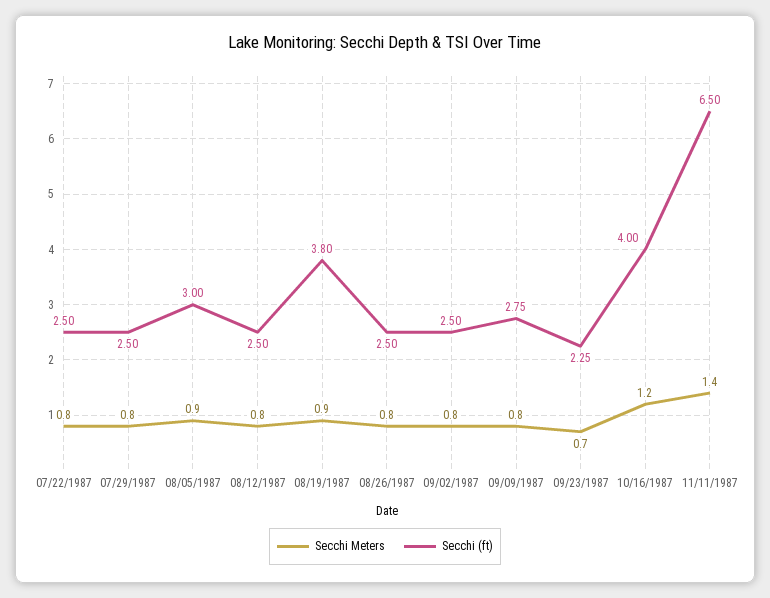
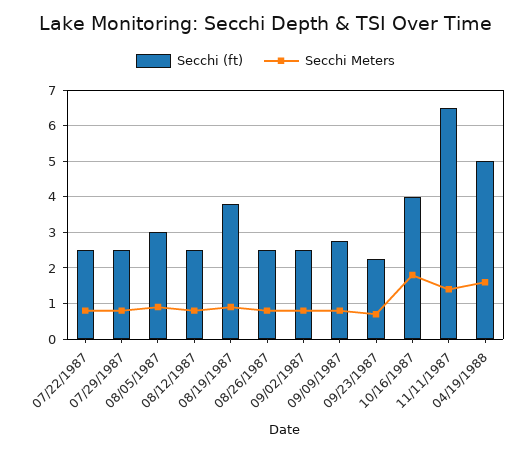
Secchi Meters, 10/16/1987: 1.2 -> 1.8
Secchi (ft), 04/19/1988: none -> 5
Secchi Meters, 04/19/1988: none -> 1.6

